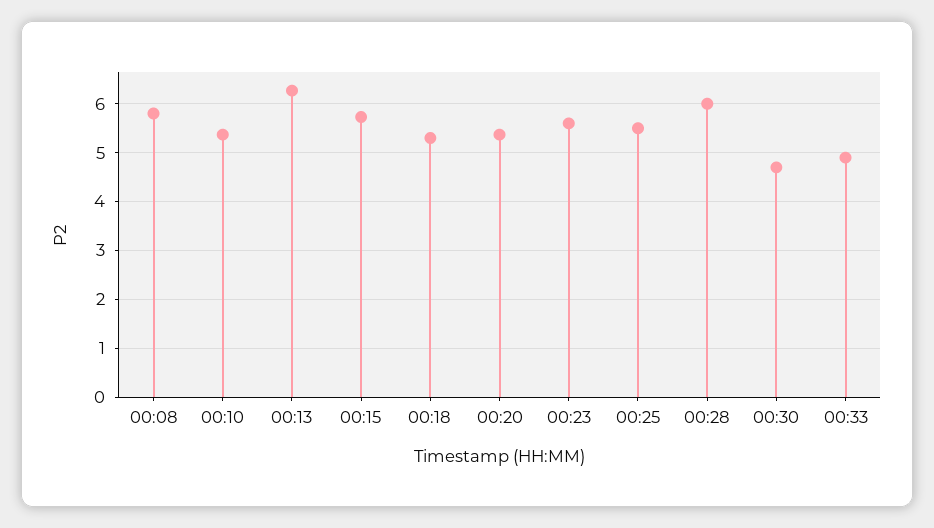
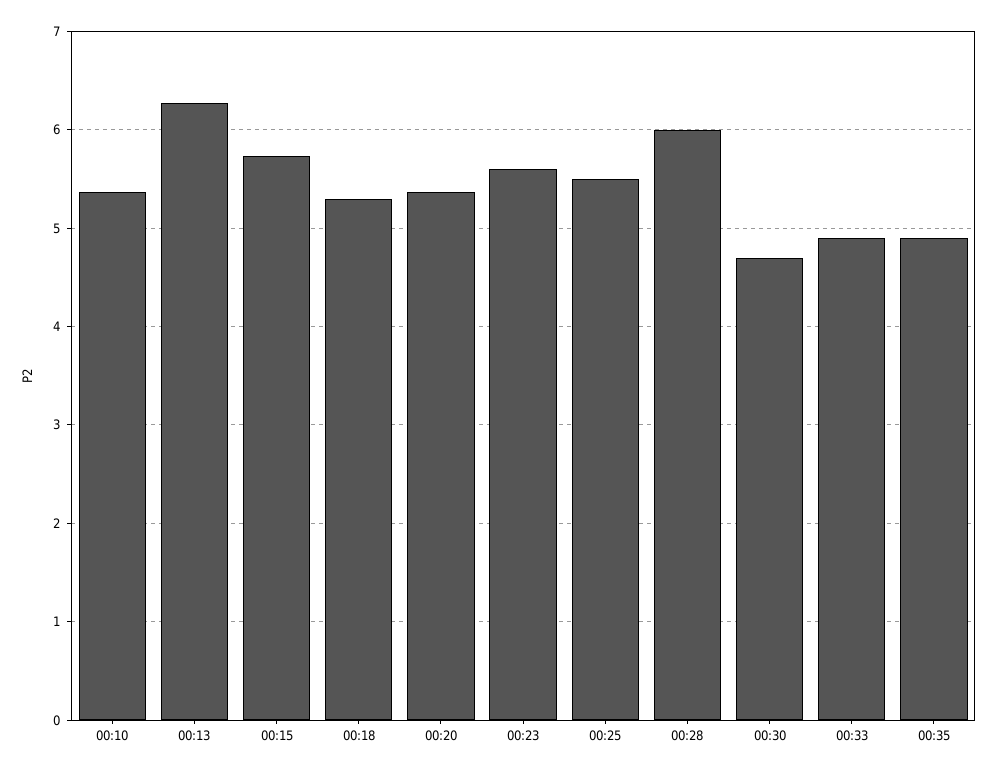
00:08: 5.8 -> none
00:35: none -> 4.9

